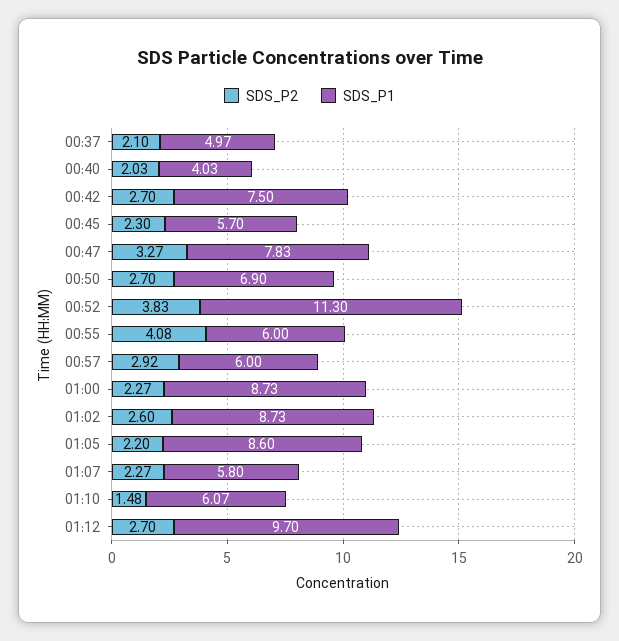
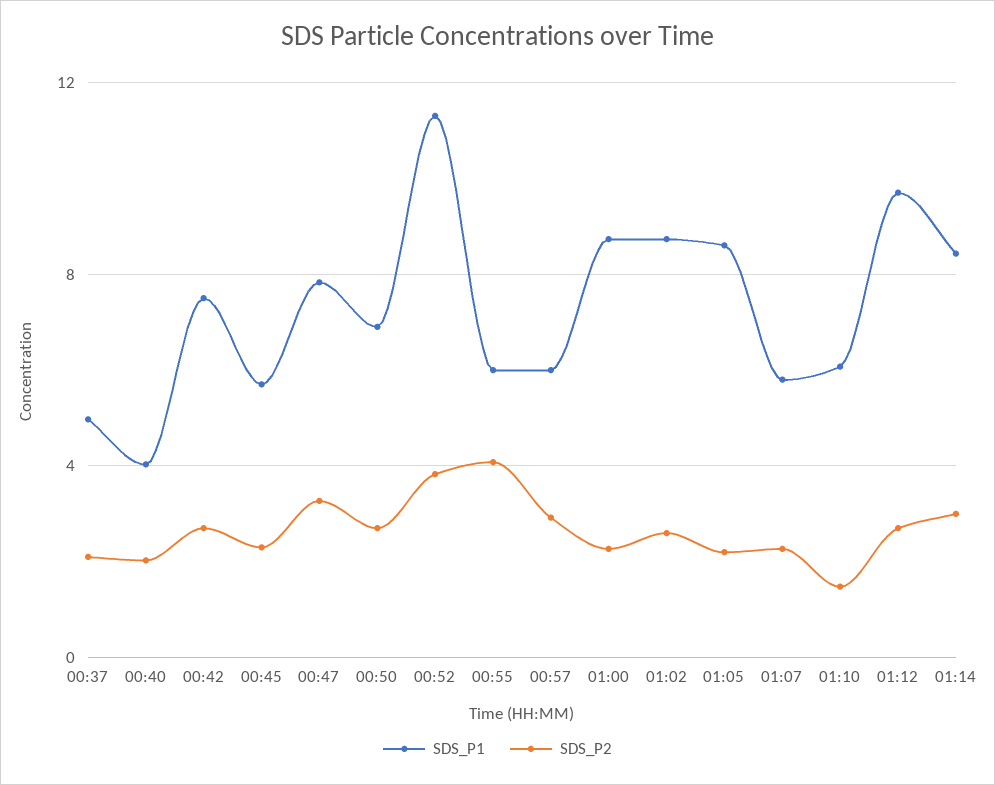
SDS_P1, 01:14: none -> 8.5
SDS_P2, 01:14: none -> 3

